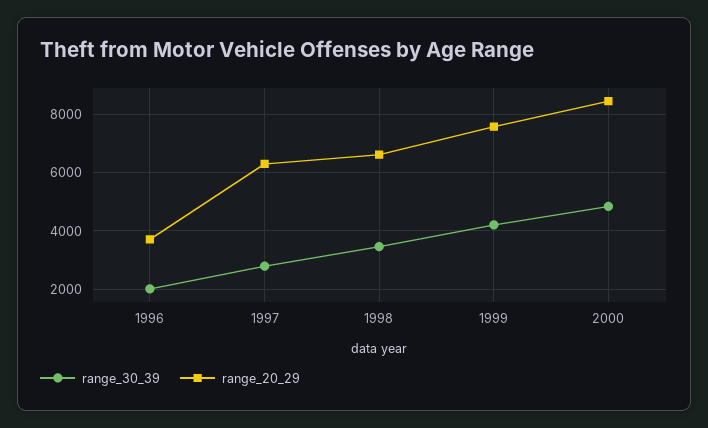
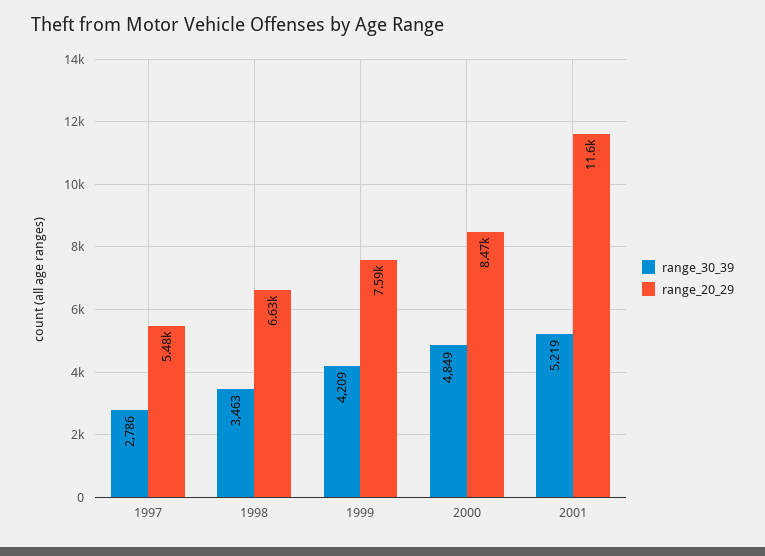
range_30_39, 1996: 2000 -> none
range_20_29, 1996: 3750 -> none
range_20_29, 1997: 6250 -> 5480
range_30_39, 2001: none -> 5219
range_20_29, 2001: none -> 11600

